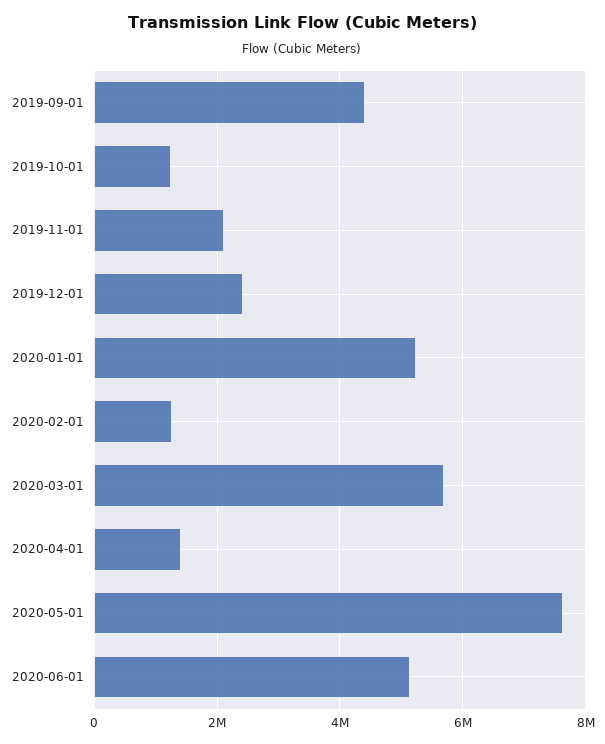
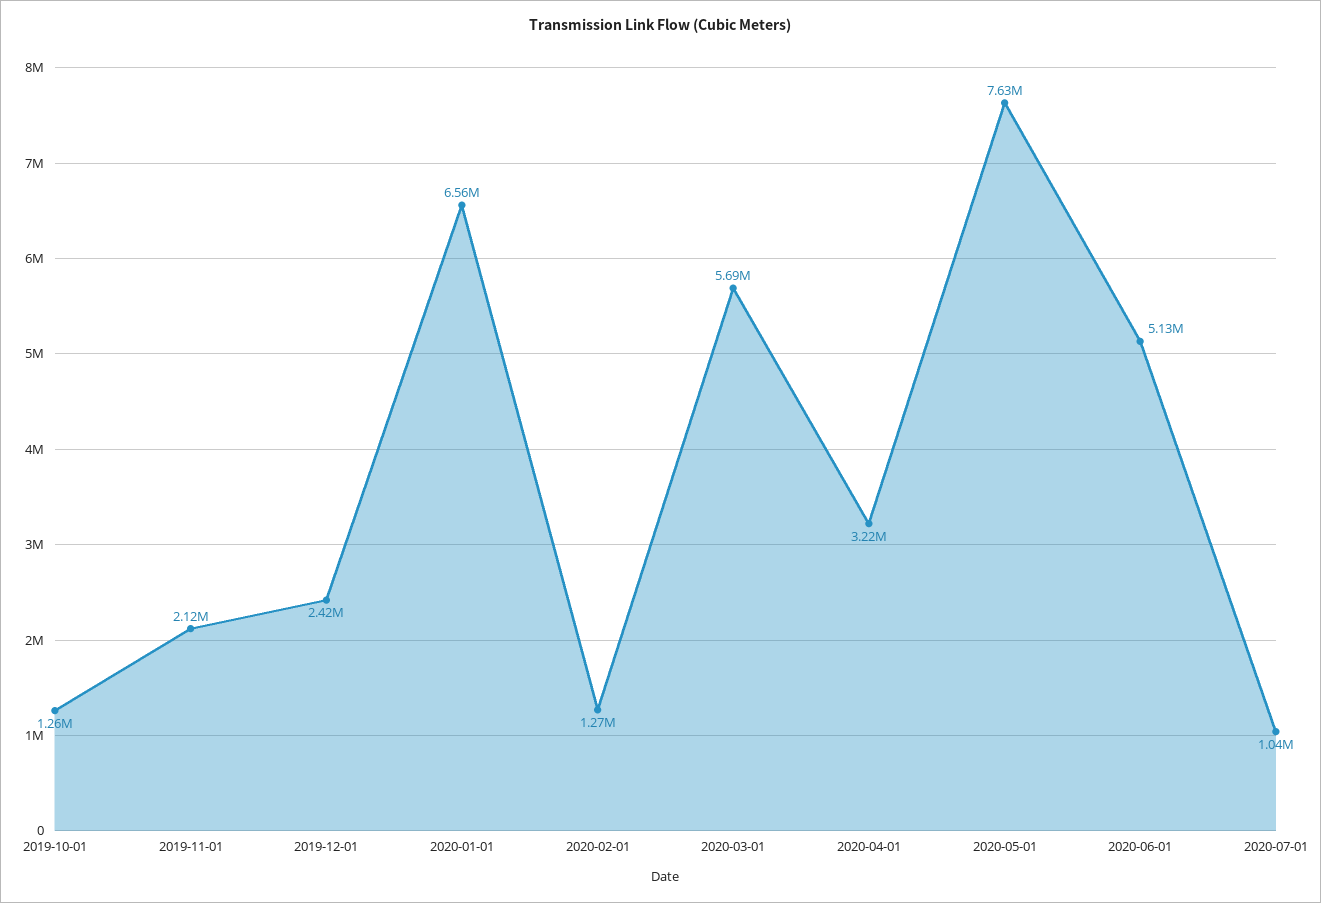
2019-09-01: 4400000 -> none
2020-01-01: 5200000 -> 6560000
2020-04-01: 1400000 -> 3220000
2020-07-01: none -> 1040000

